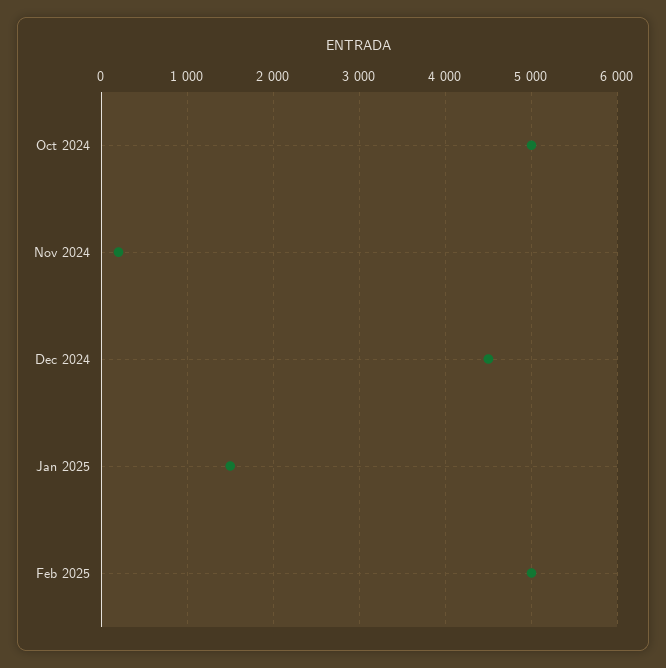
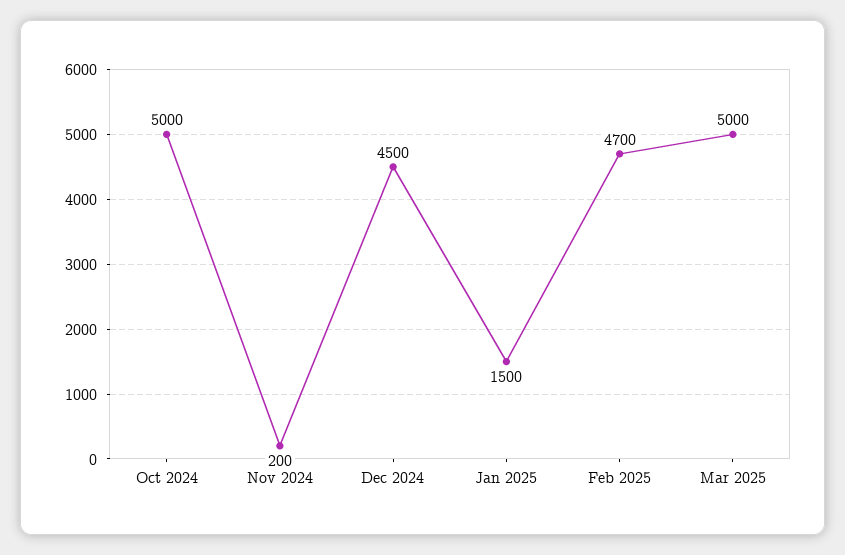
Feb 2025: 5000 -> 4700
Mar 2025: none -> 5000

